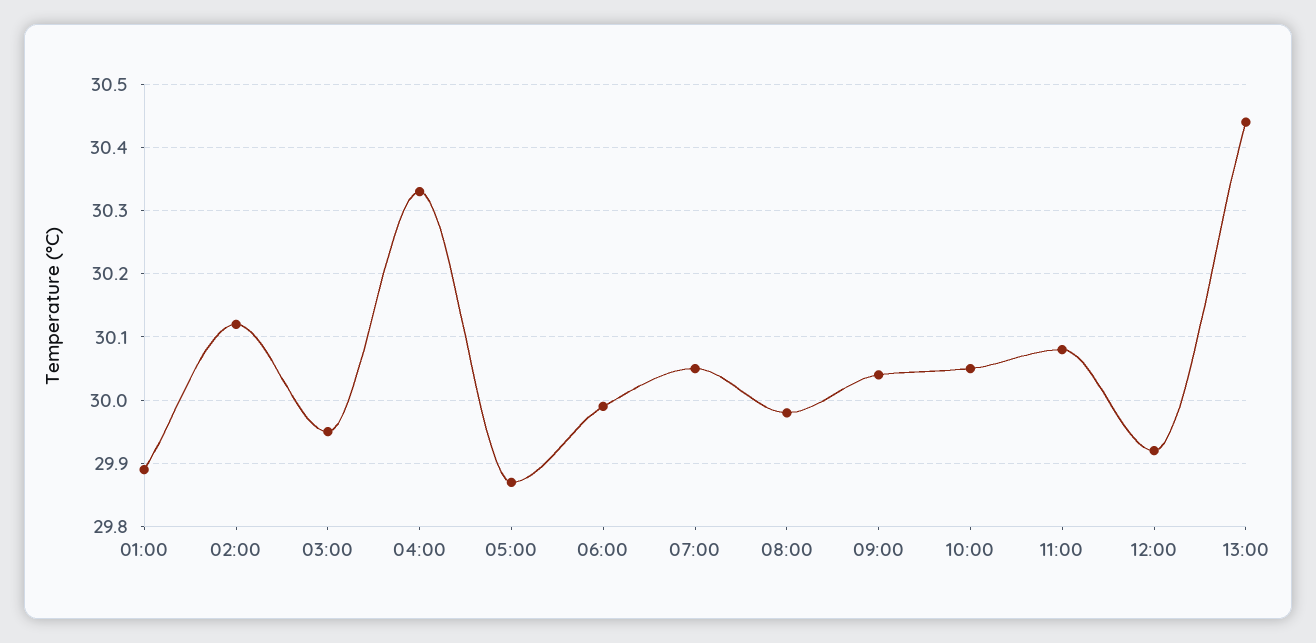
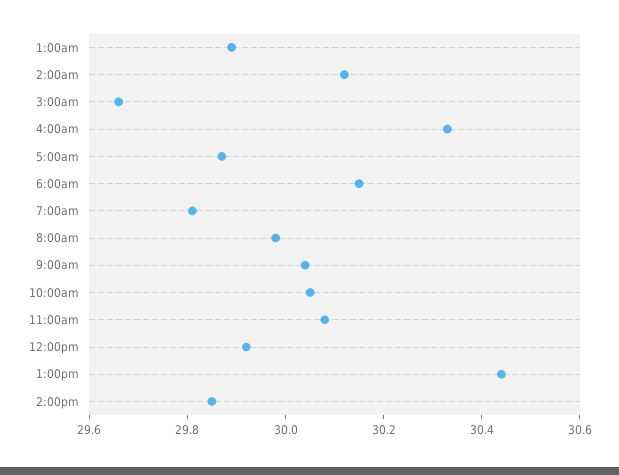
03:00: 29.95 -> 29.65
06:00: 29.99 -> 30.15
07:00: 30.05 -> 29.8
2:00pm: none -> 29.85

